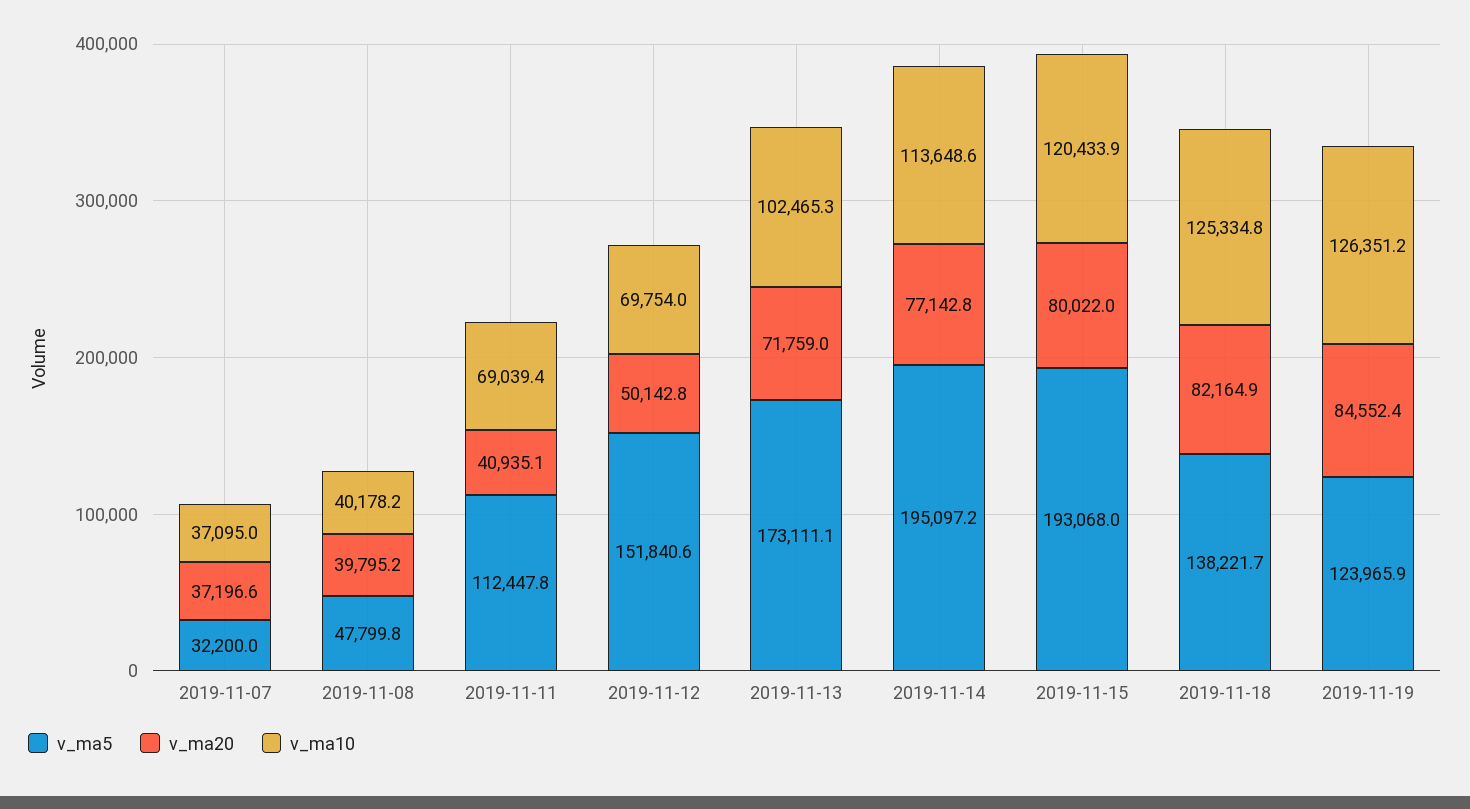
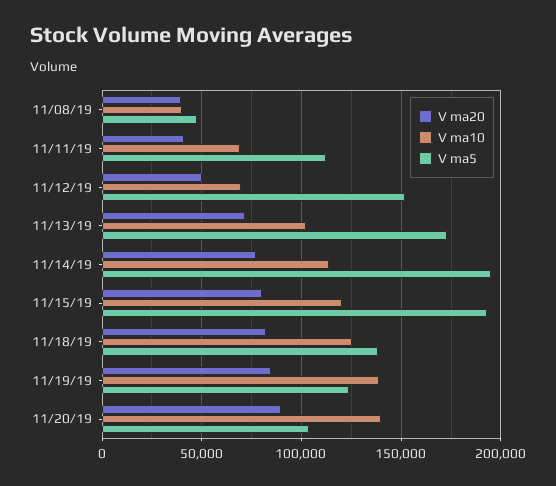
v_ma5, 2019-11-07: 32200 -> none
v_ma20, 2019-11-07: 37196.6 -> none
v_ma10, 2019-11-07: 37095 -> none
v_ma10, 2019-11-19: 126351.2 -> 140000
v_ma20, 11/20/19: none -> 90000
v_ma10, 11/20/19: none -> 140000
v_ma5, 11/20/19: none -> 105000

